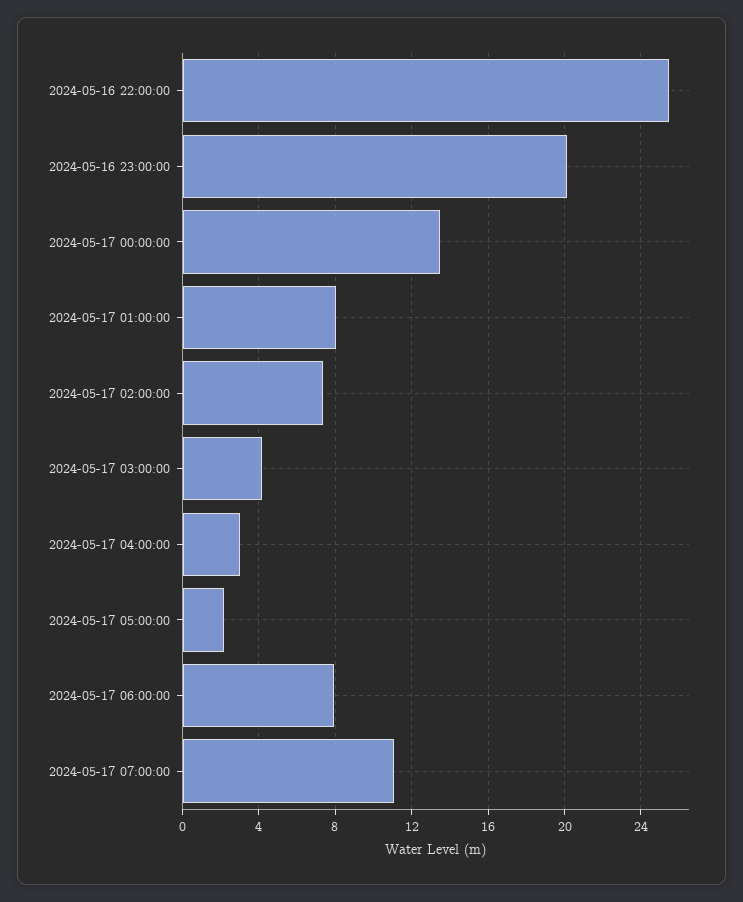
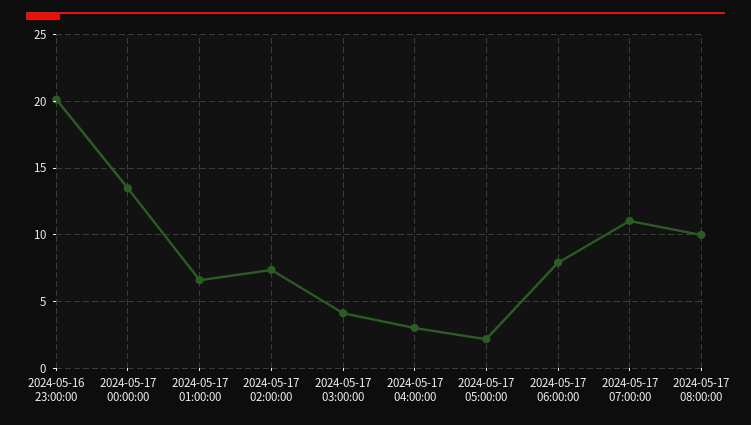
2024-05-16 22:00:00: 25.5 -> none
2024-05-17 01:00:00: 8 -> 6.5
2024-05-17 08:00:00: none -> 10

